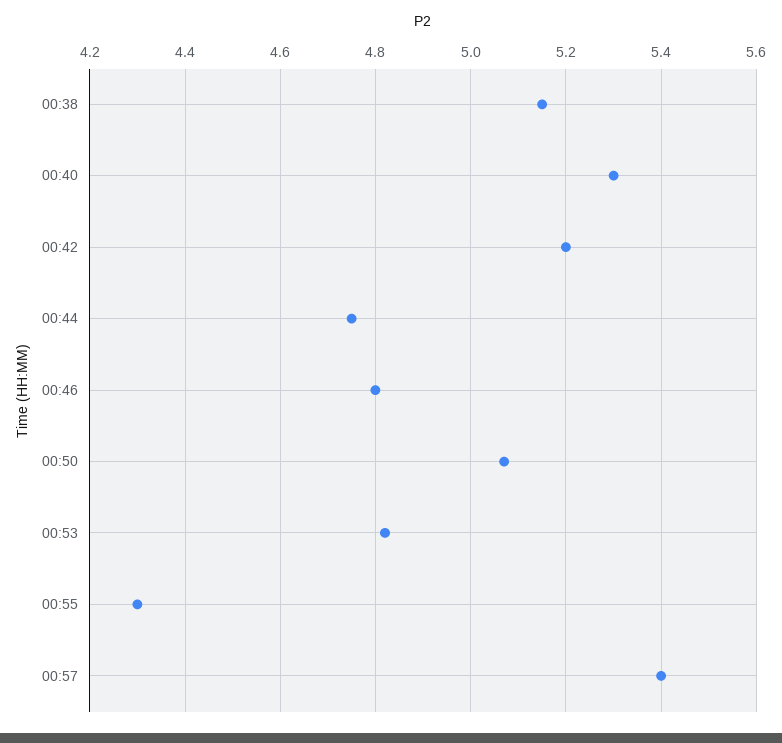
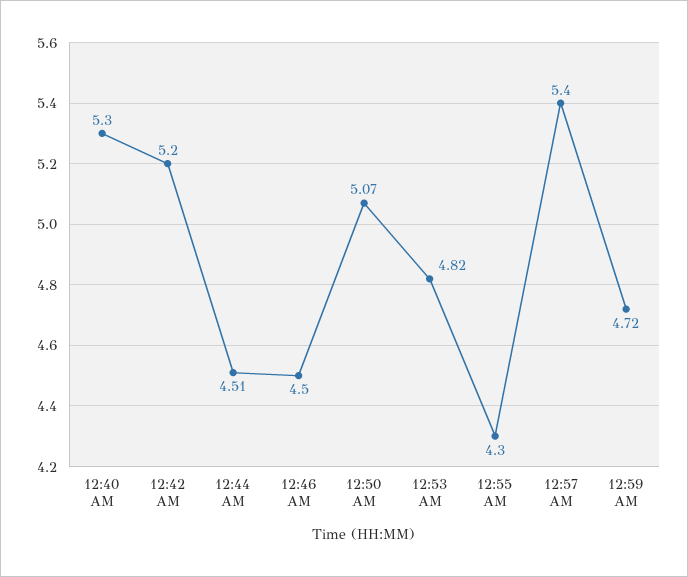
00:38: 5.15 -> none
00:44: 4.75 -> 4.51
00:46: 4.8 -> 4.5
12:59 AM: none -> 4.72

